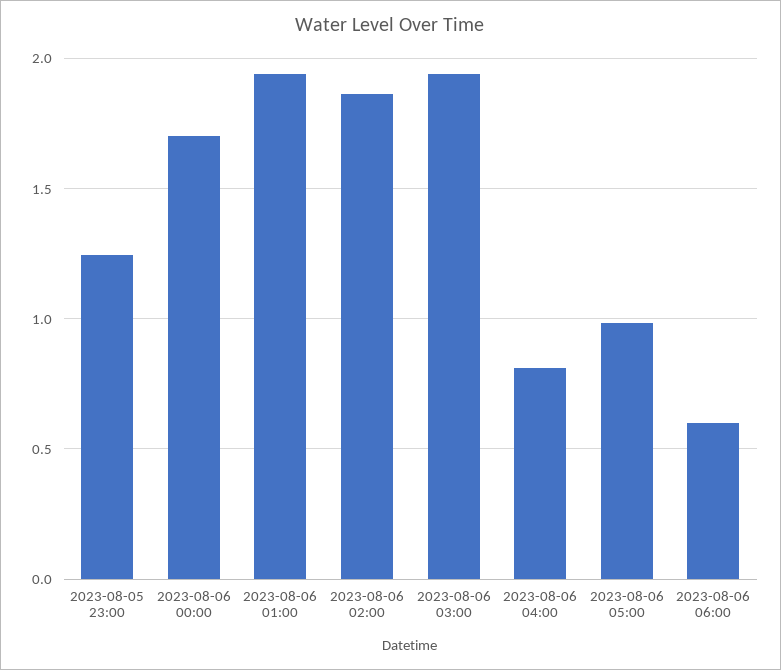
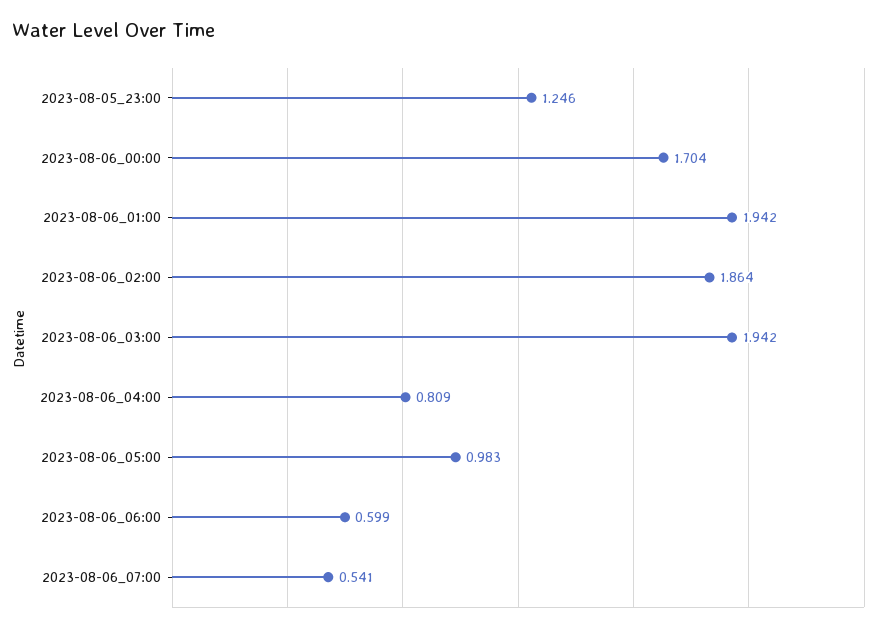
2023-08-06_07:00: none -> 0.541

